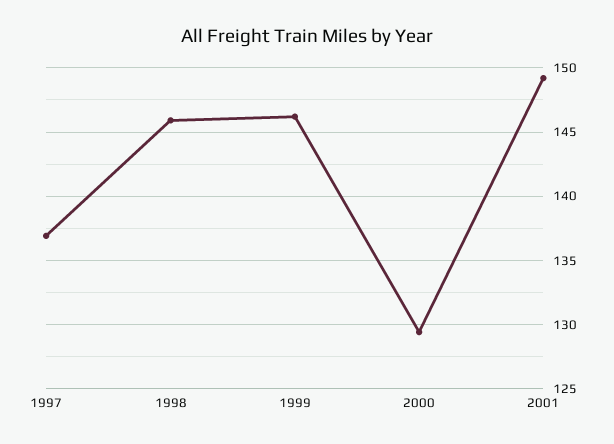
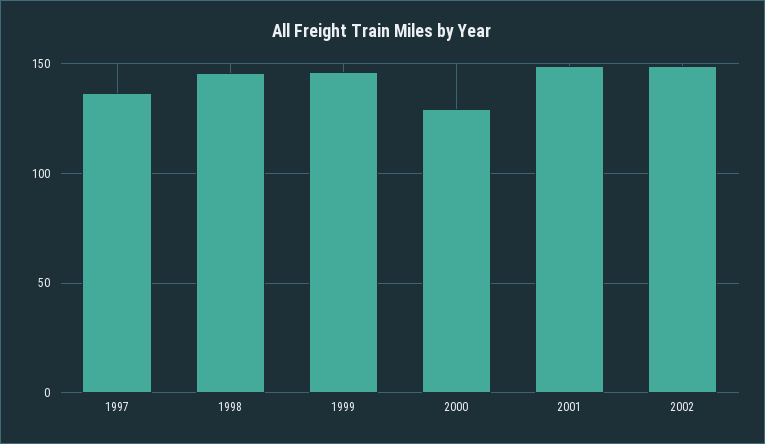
2002: none -> 150

